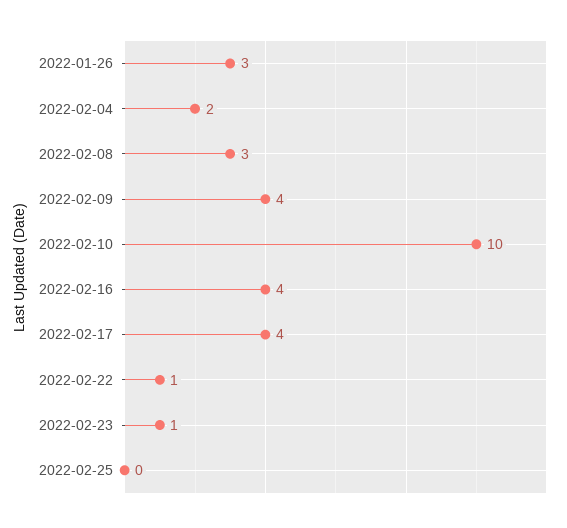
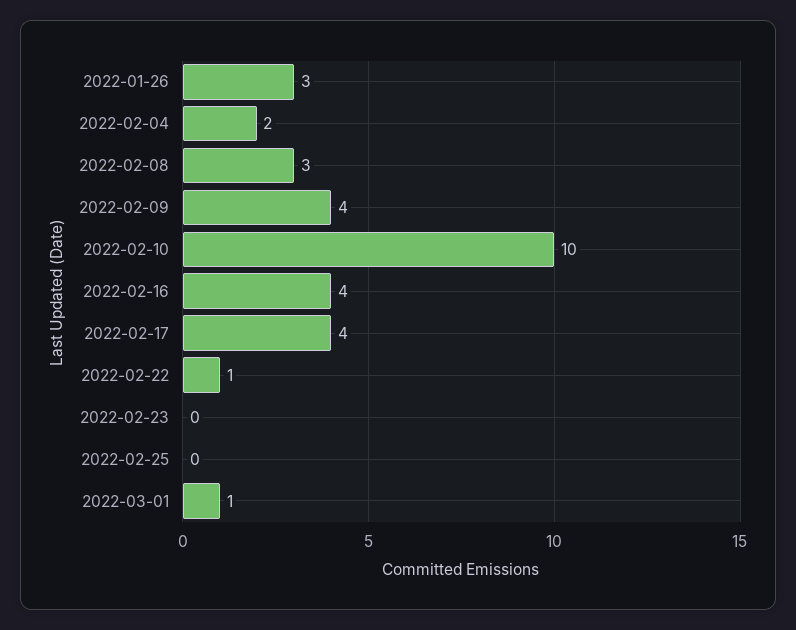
2022-02-23: 1 -> 0
2022-03-01: none -> 1

